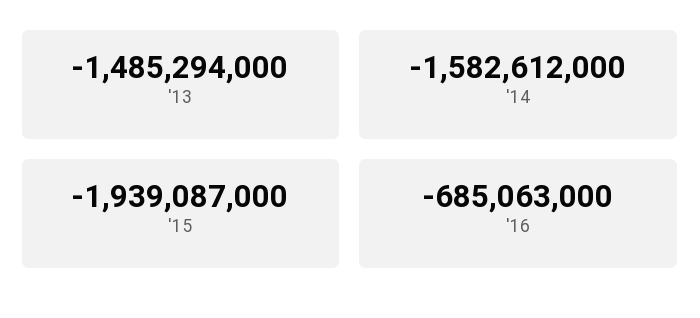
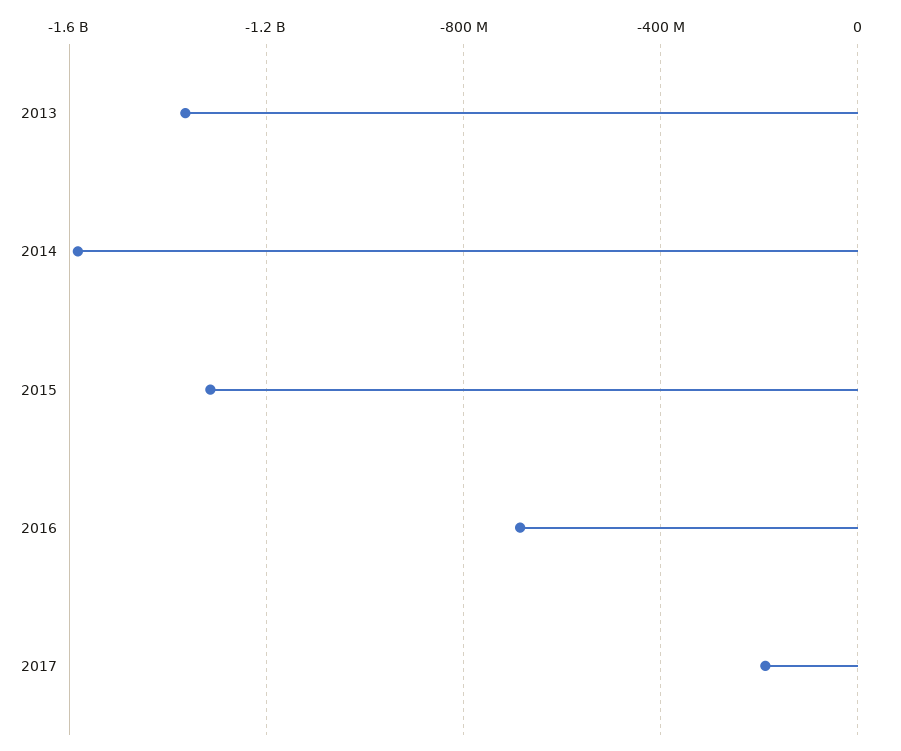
'13: -1485294000 -> -1350000000
'15: -1939087000 -> -1300000000
2017: none -> -200000000

